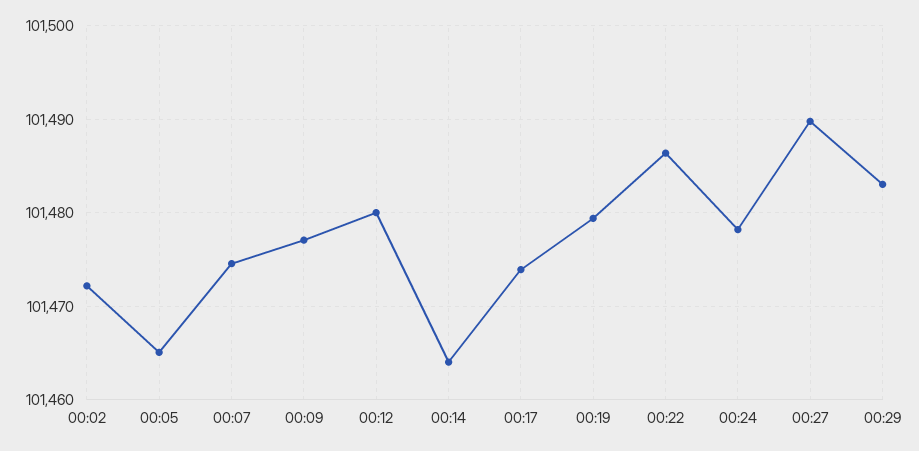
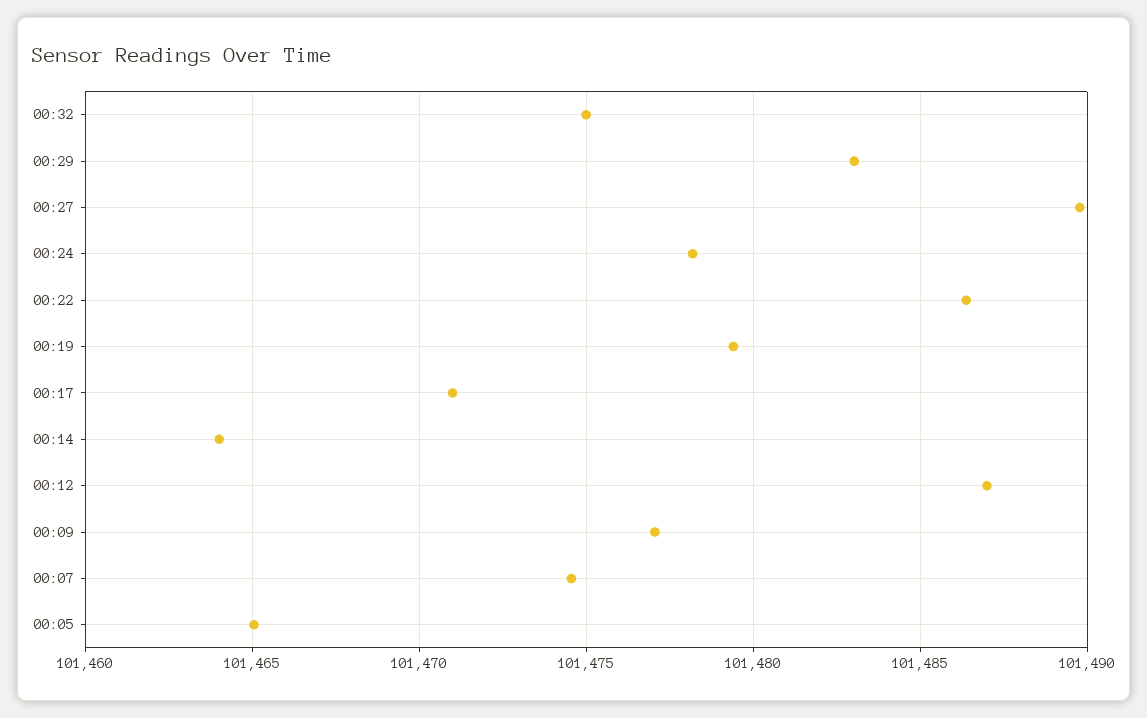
00:02: 101472 -> none
00:12: 101480 -> 101487
00:17: 101474 -> 101471
00:32: none -> 101475

